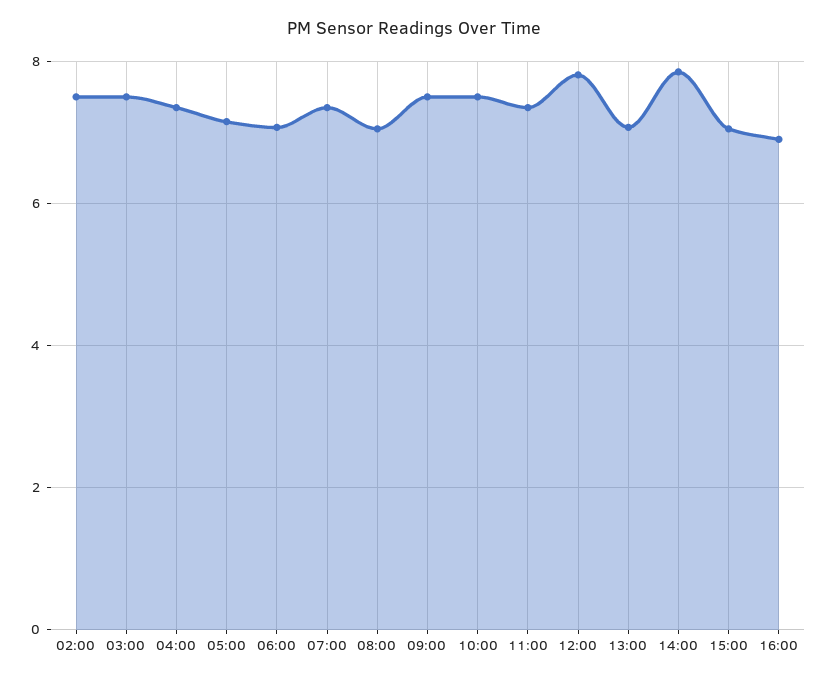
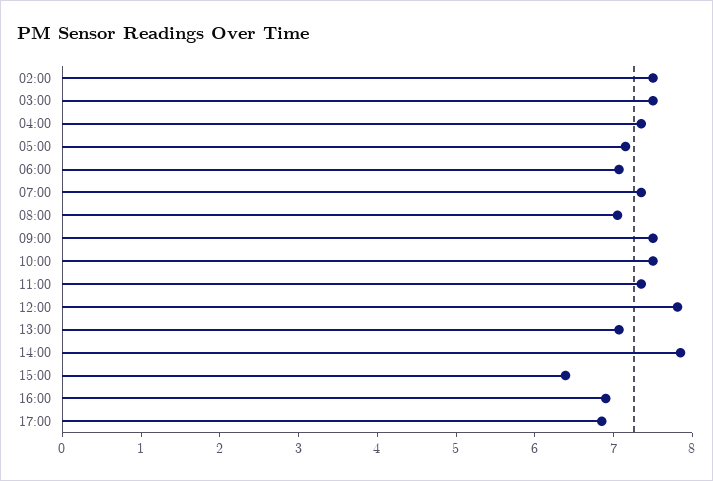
15:00: 7 -> 6.4
17:00: none -> 6.8

